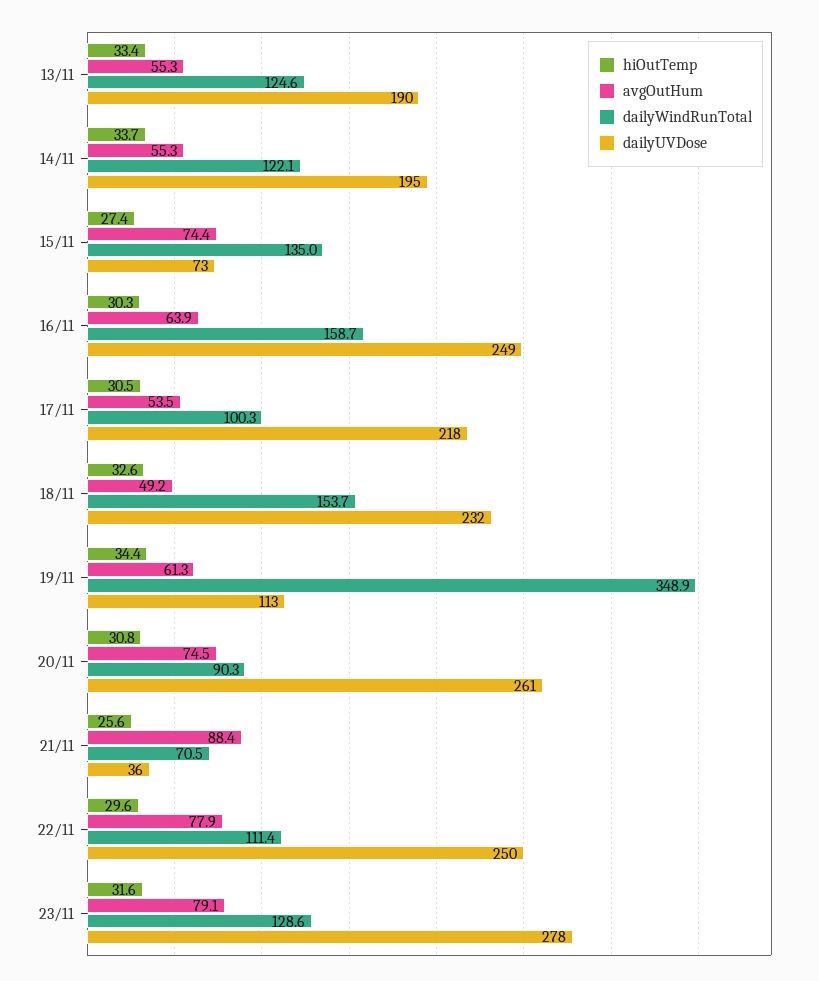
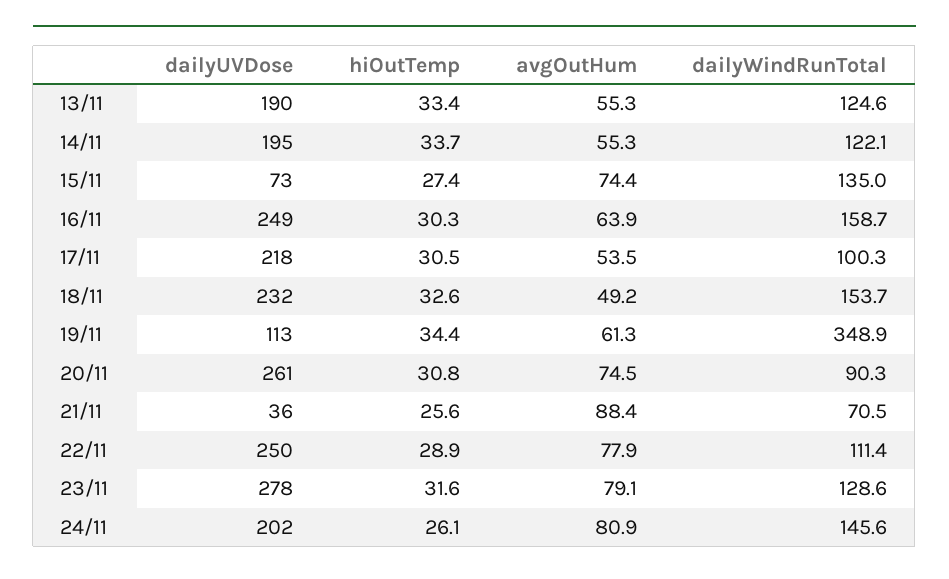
hiOutTemp, 22/11: 29.6 -> 28.9
dailyUVDose, 24/11: none -> 202
hiOutTemp, 24/11: none -> 26.1
avgOutHum, 24/11: none -> 80.9
dailyWindRunTotal, 24/11: none -> 145.6

